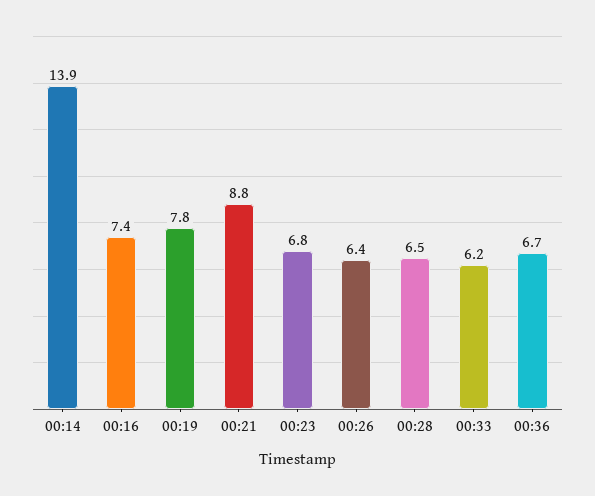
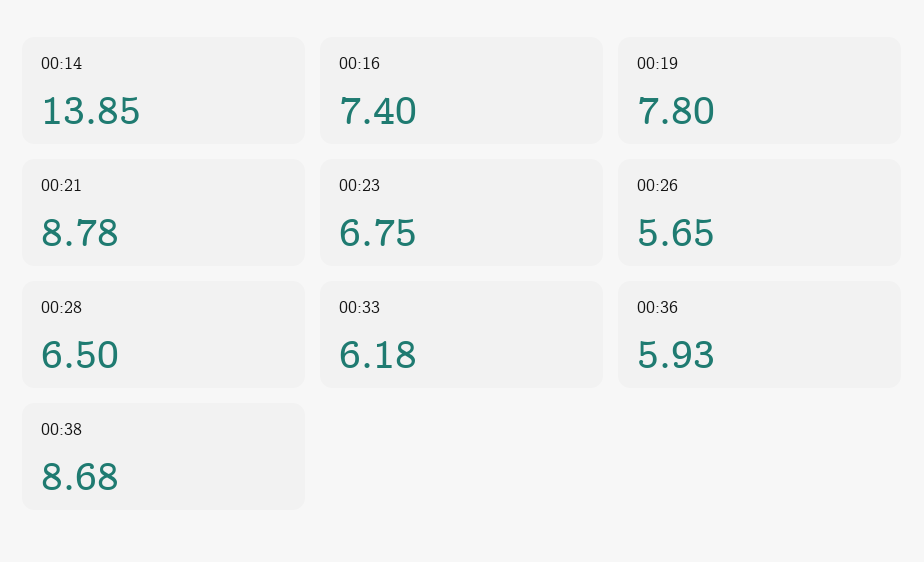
00:26: 6.4 -> 5.65
00:36: 6.7 -> 5.93
00:38: none -> 8.68

